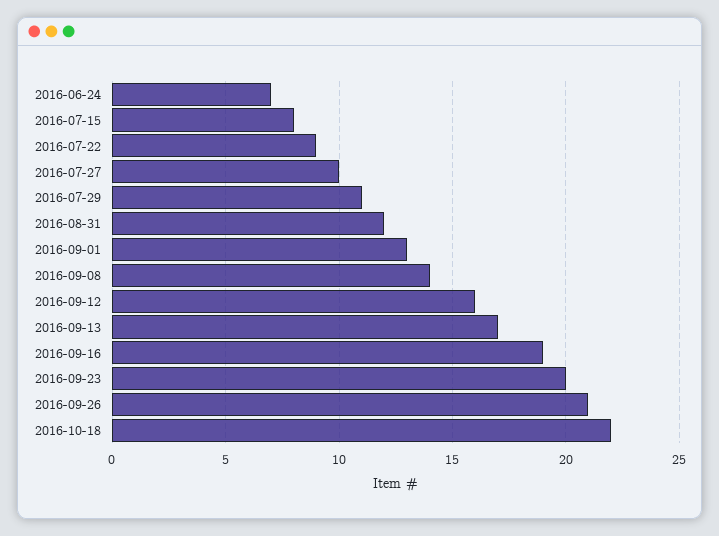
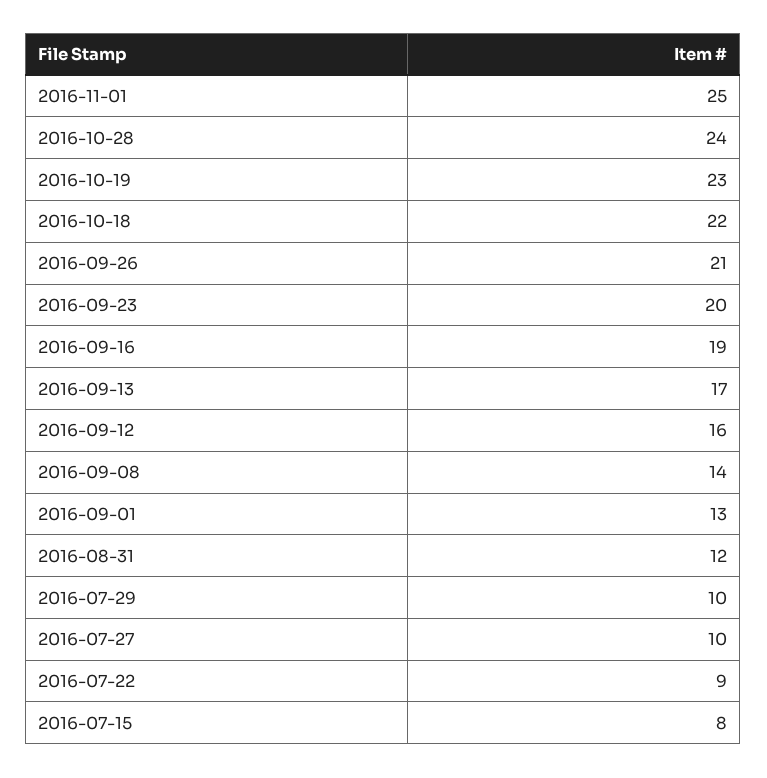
2016-06-24: 7 -> none
2016-07-29: 11 -> 10
2016-11-01: none -> 25
2016-10-28: none -> 24
2016-10-19: none -> 23

